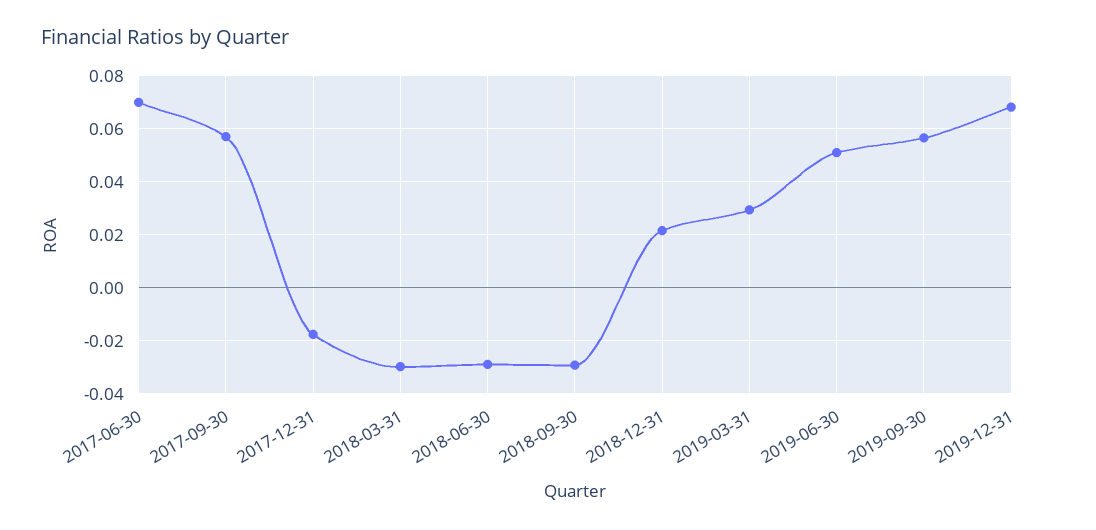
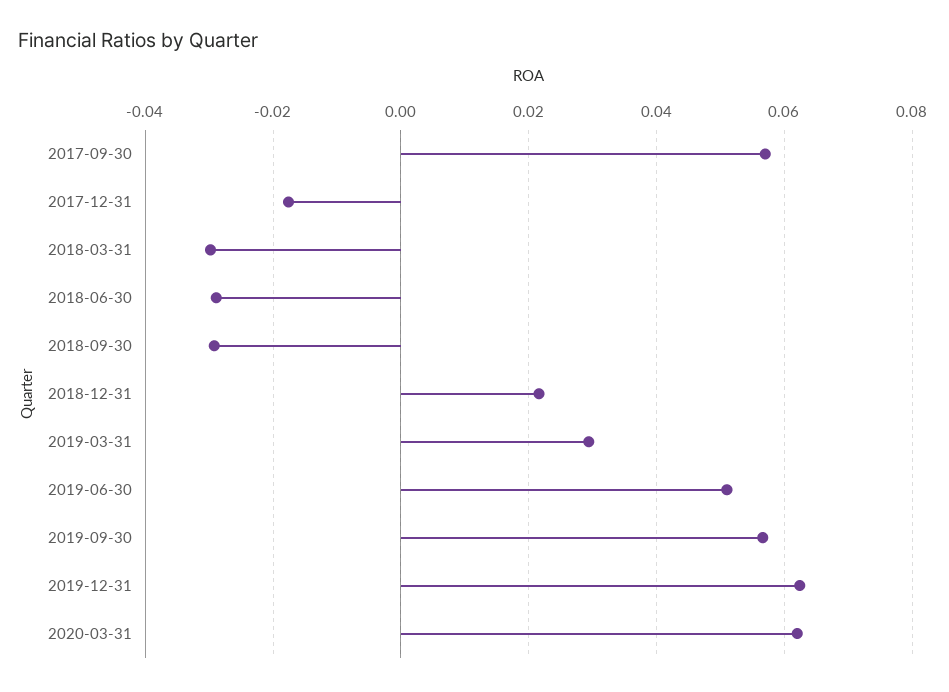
2017-06-30: 0.07 -> none
2019-12-31: 0.0675 -> 0.062
2020-03-31: none -> 0.062

